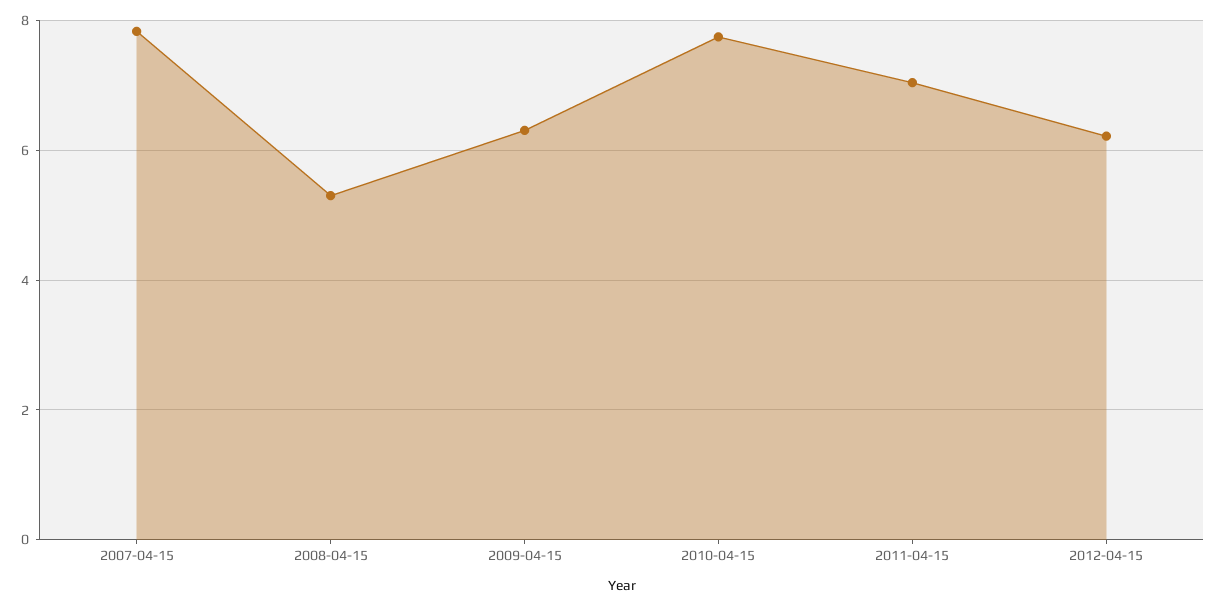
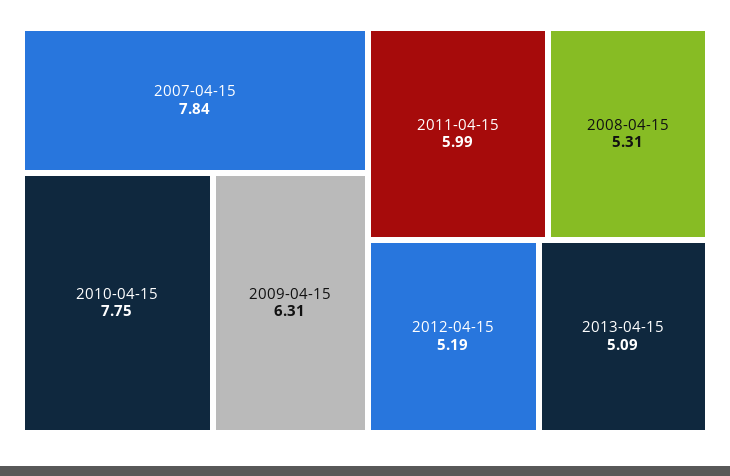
2011-04-15: 7 -> 5.99
2012-04-15: 6.2 -> 5.19
2013-04-15: none -> 5.09

